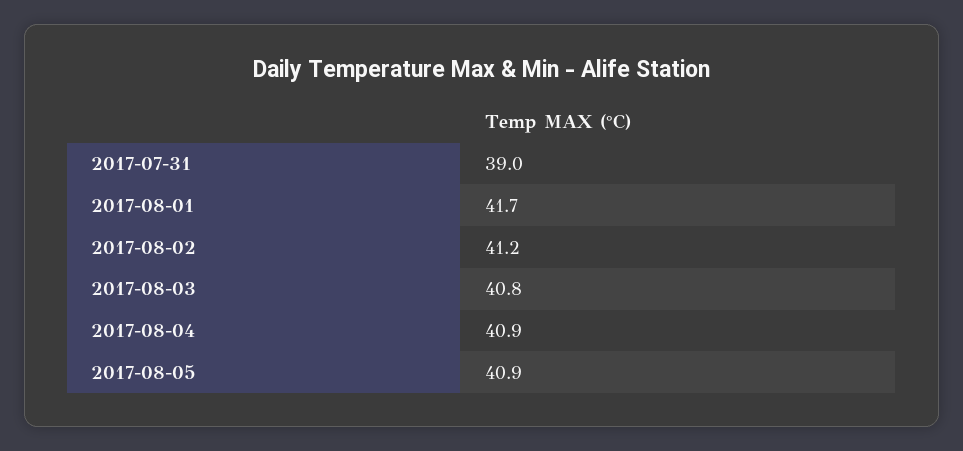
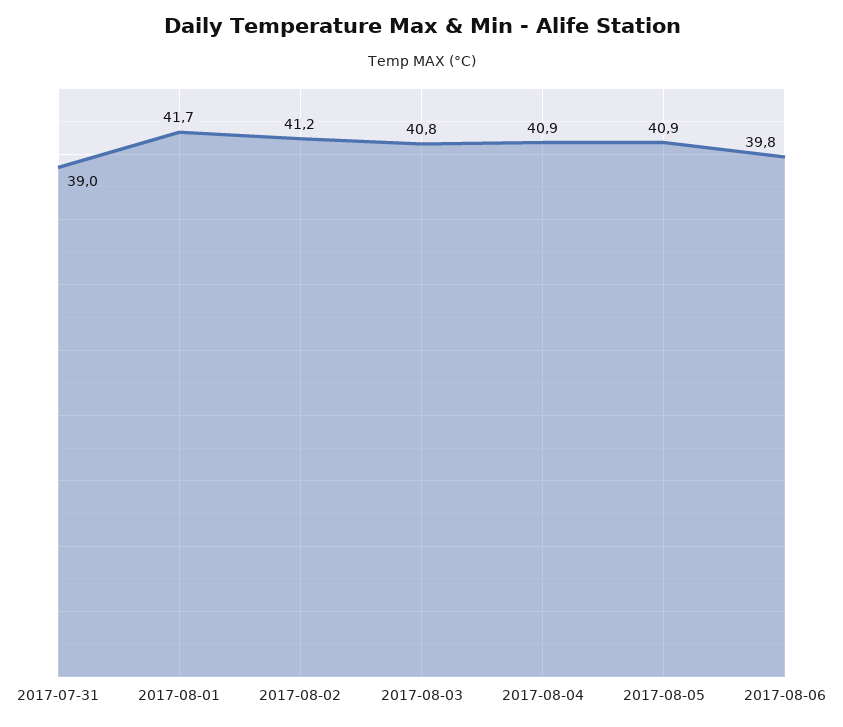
2017-08-06: none -> 39.8

